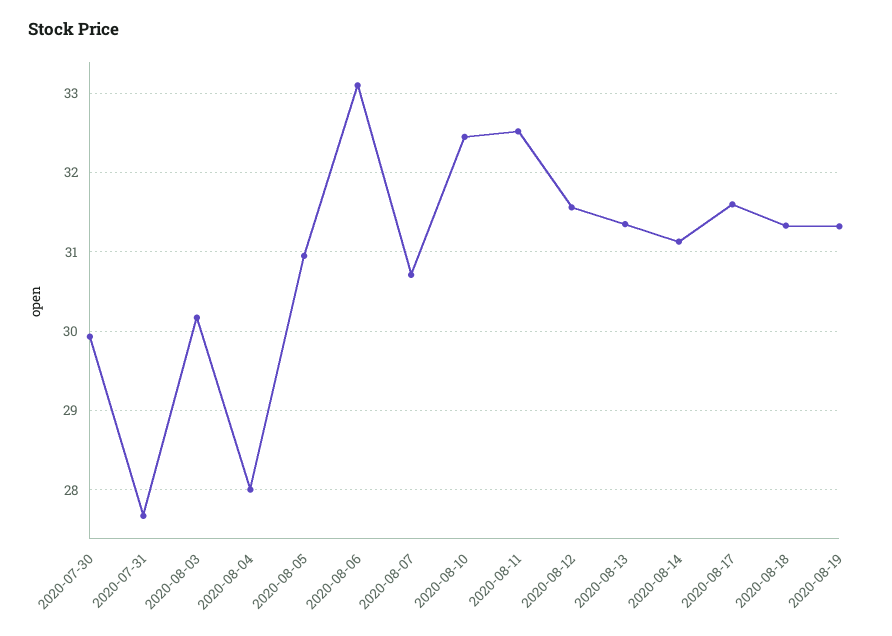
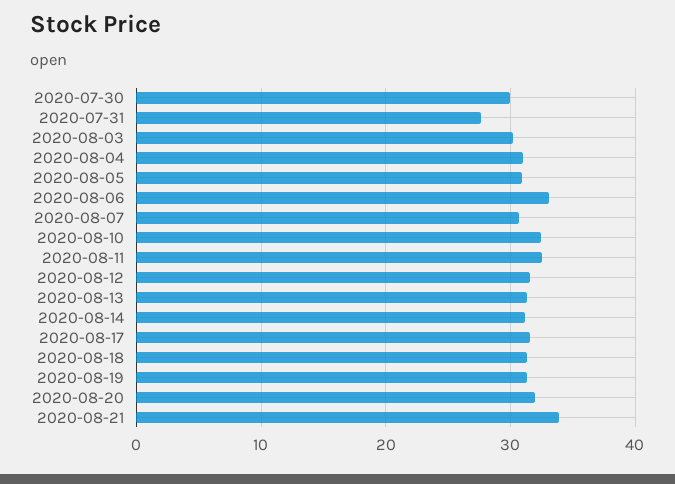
2020-08-04: 28 -> 31
2020-08-20: none -> 32
2020-08-21: none -> 34

